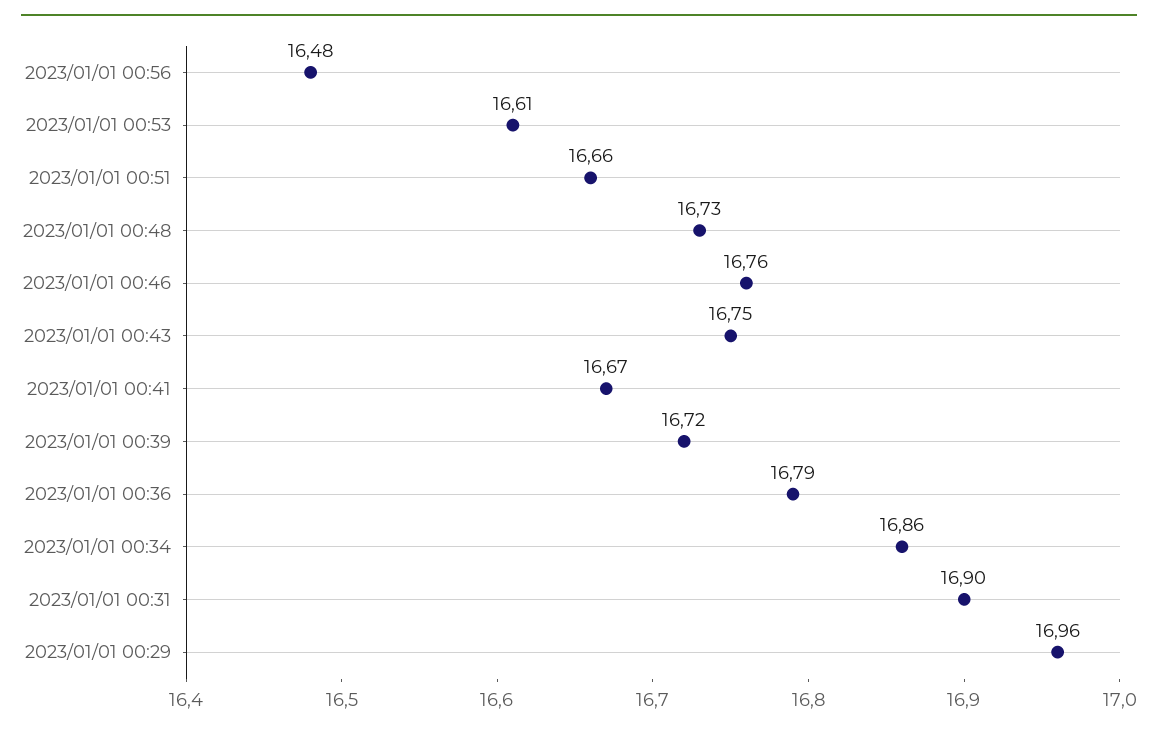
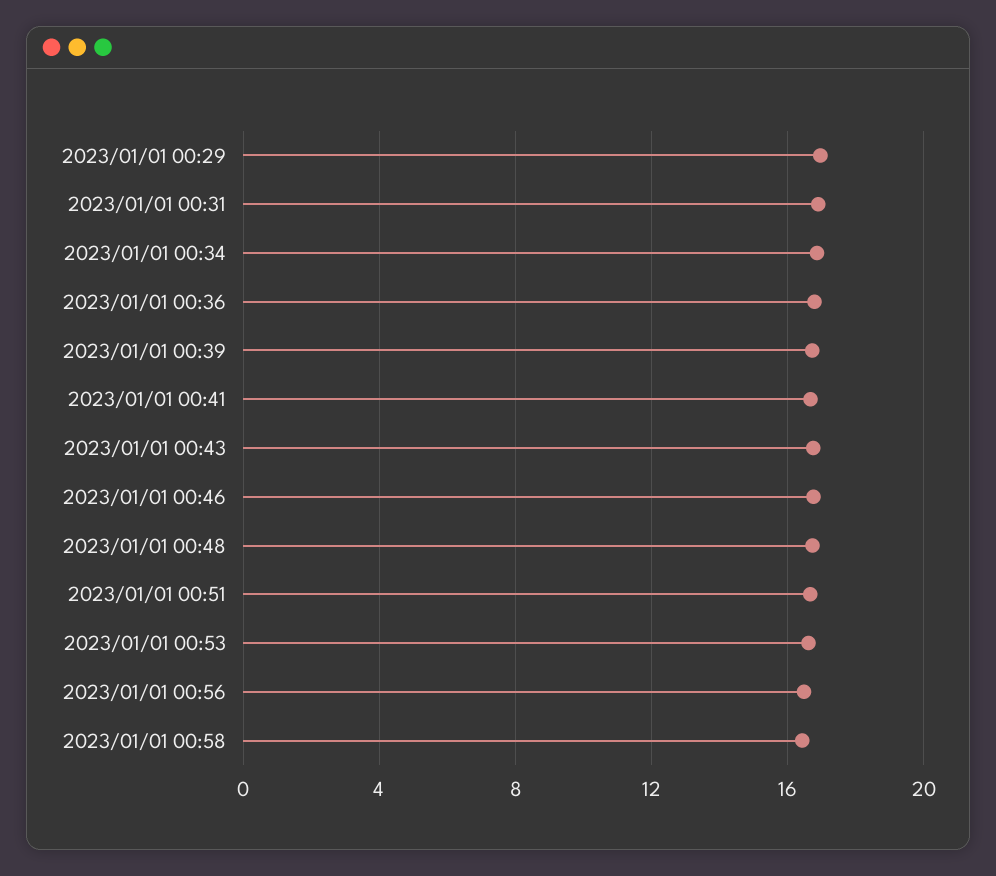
2023/01/01 00:58: none -> 16.5

